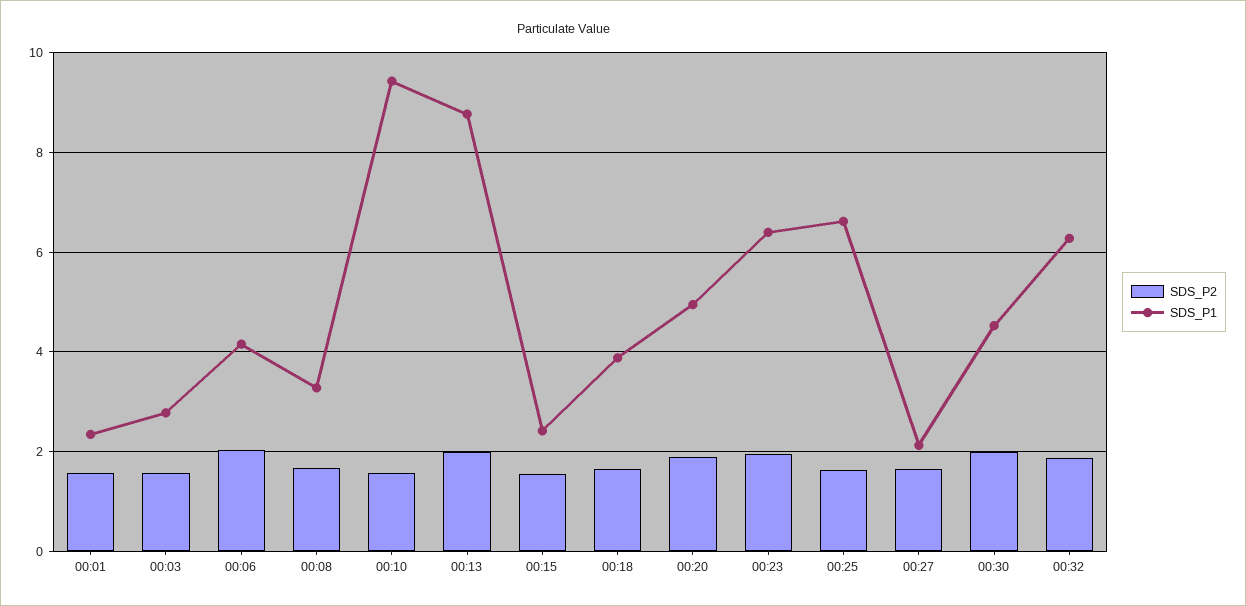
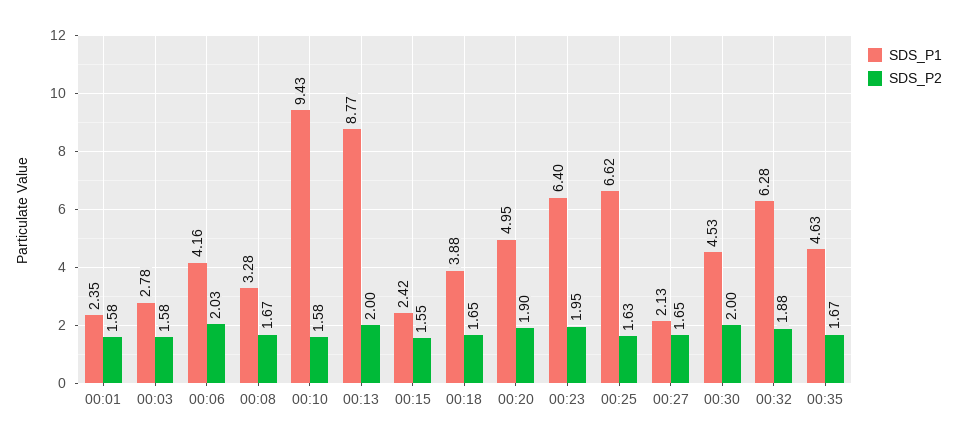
SDS_P1, 00:35: none -> 4.63
SDS_P2, 00:35: none -> 1.67

